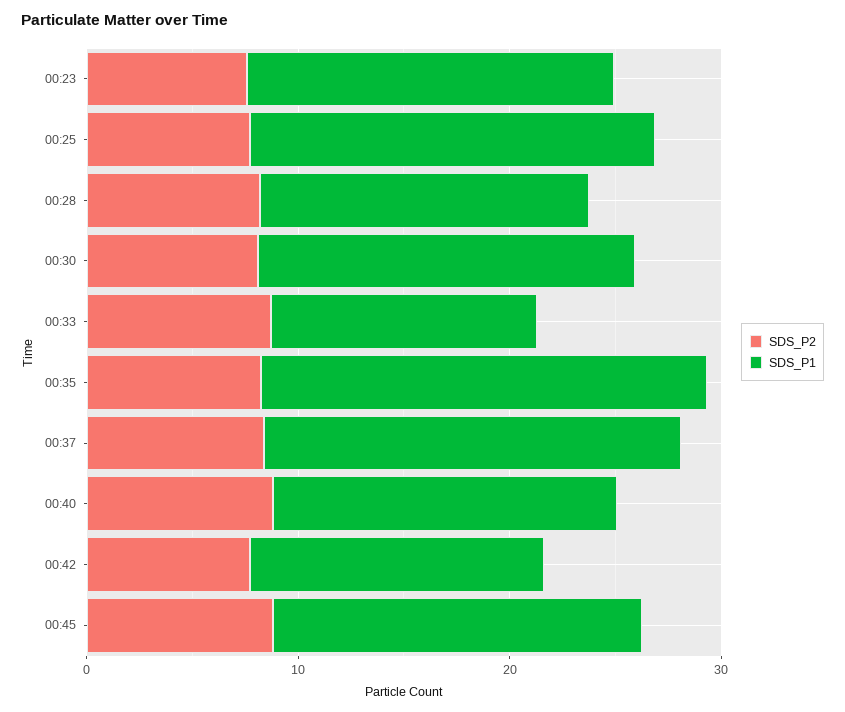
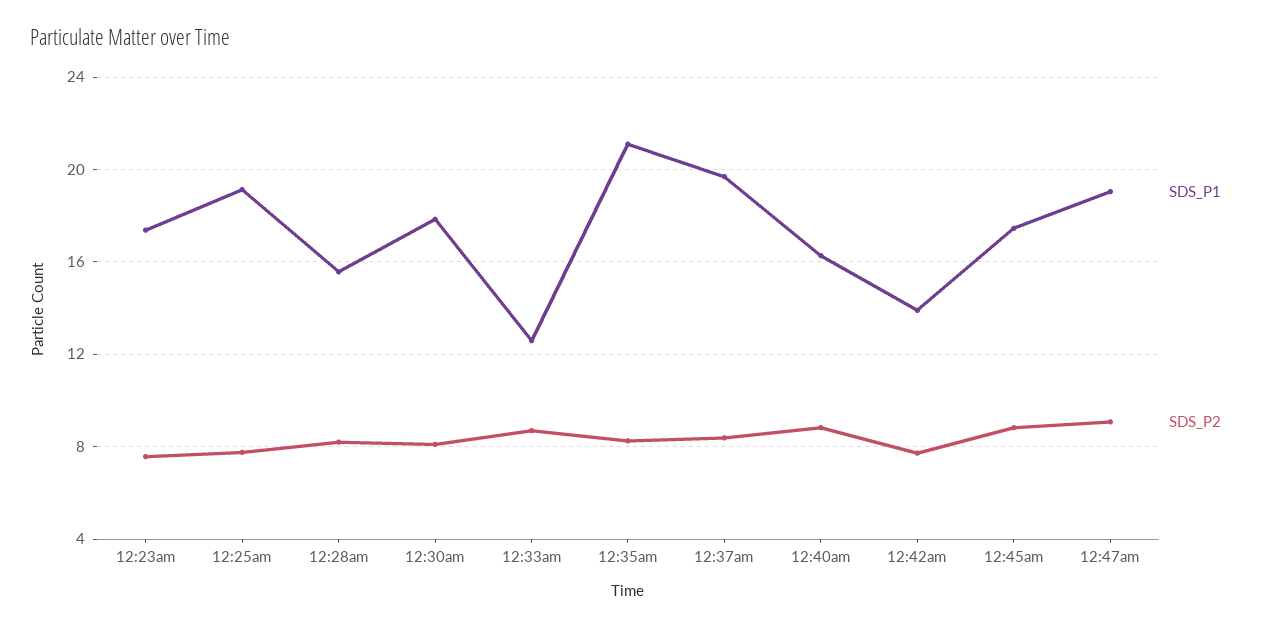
SDS_P1, 12:47am: none -> 19
SDS_P2, 12:47am: none -> 9

